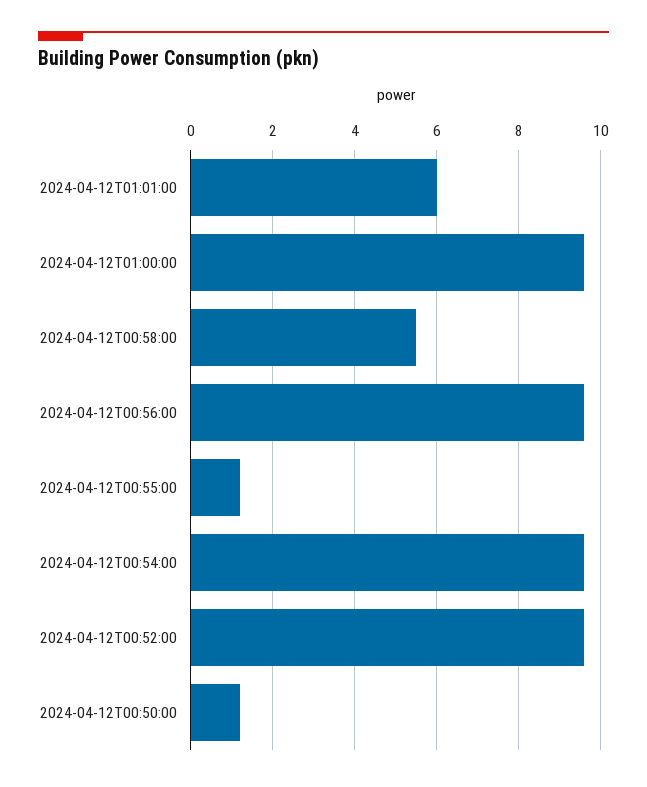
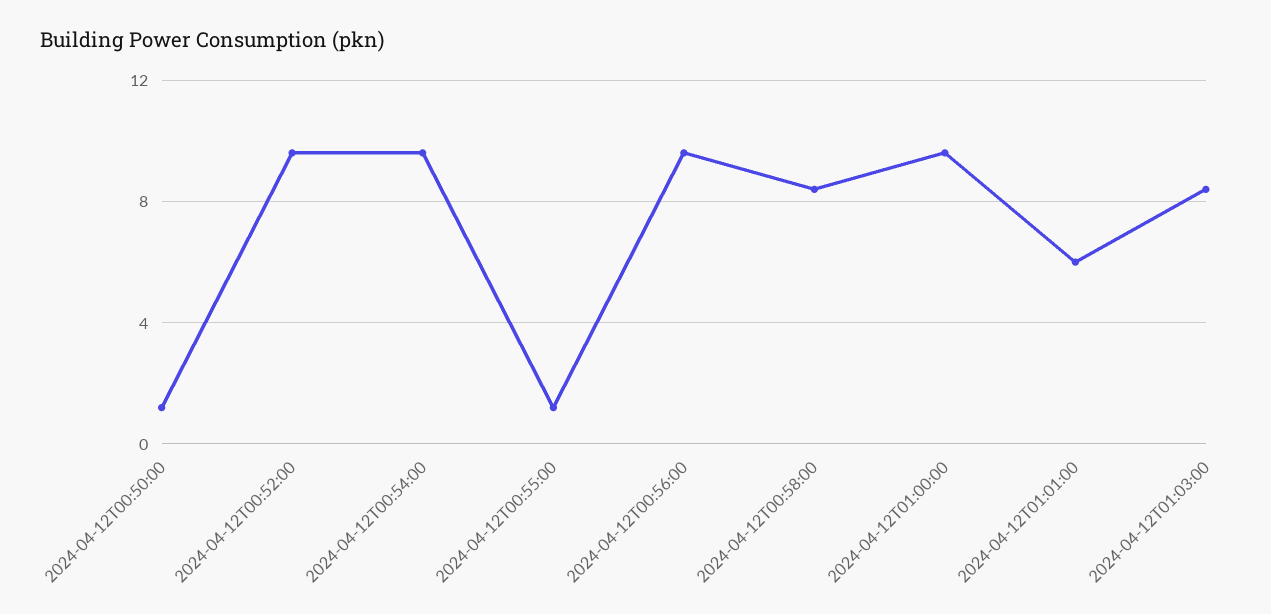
2024-04-12T00:58:00: 5.5 -> 8.5
2024-04-12T01:03:00: none -> 8.5

